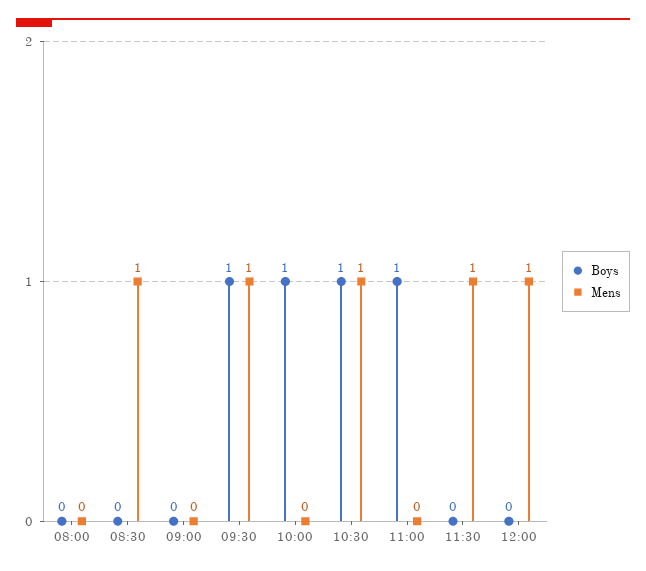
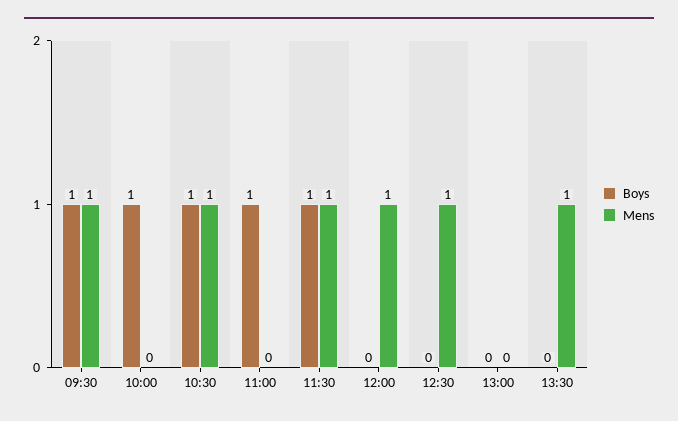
Boys, 08:00: 0 -> none
Mens, 08:00: 0 -> none
Boys, 08:30: 0 -> none
Mens, 08:30: 1 -> none
Boys, 09:00: 0 -> none
Mens, 09:00: 0 -> none
Boys, 11:30: 0 -> 1
Boys, 12:30: none -> 0
Mens, 12:30: none -> 1
Boys, 13:00: none -> 0
Mens, 13:00: none -> 0
Boys, 13:30: none -> 0
Mens, 13:30: none -> 1

